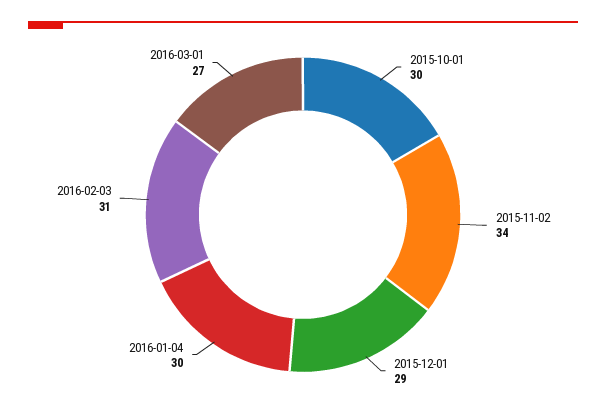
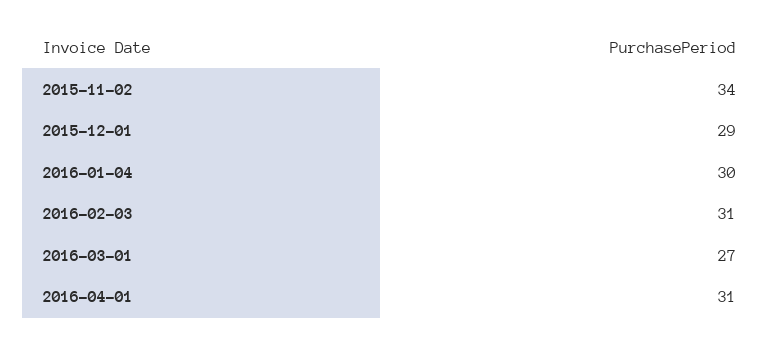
2015-10-01: 30 -> none
2016-04-01: none -> 31

